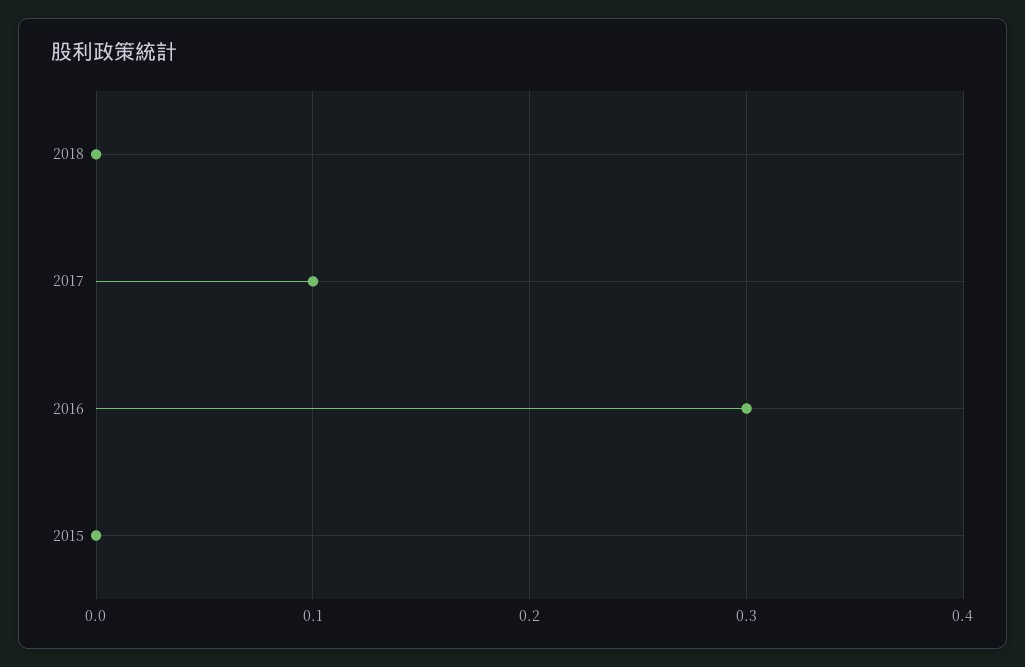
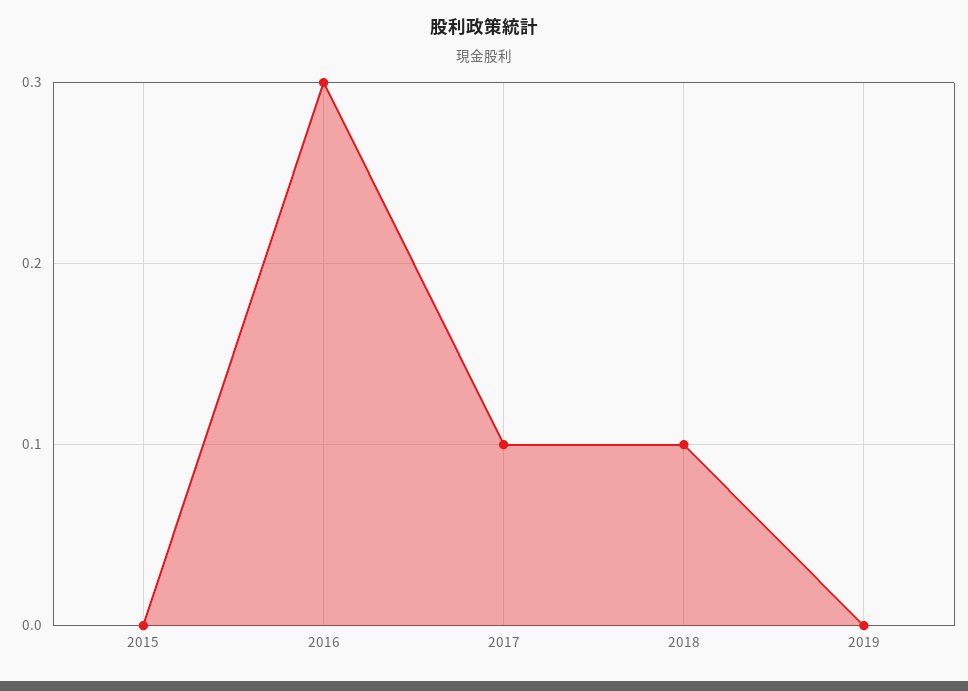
2018: 0 -> 0.1
2019: none -> 0

